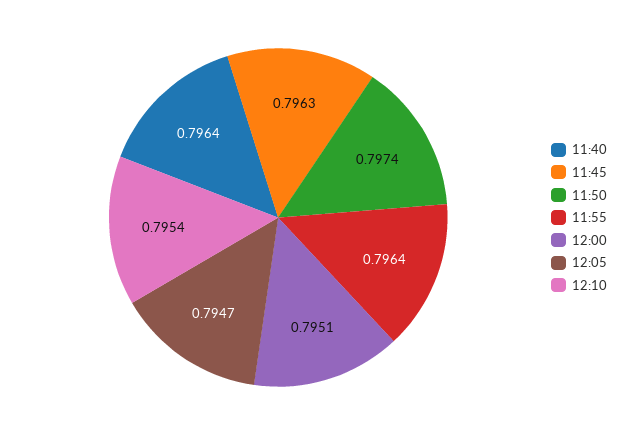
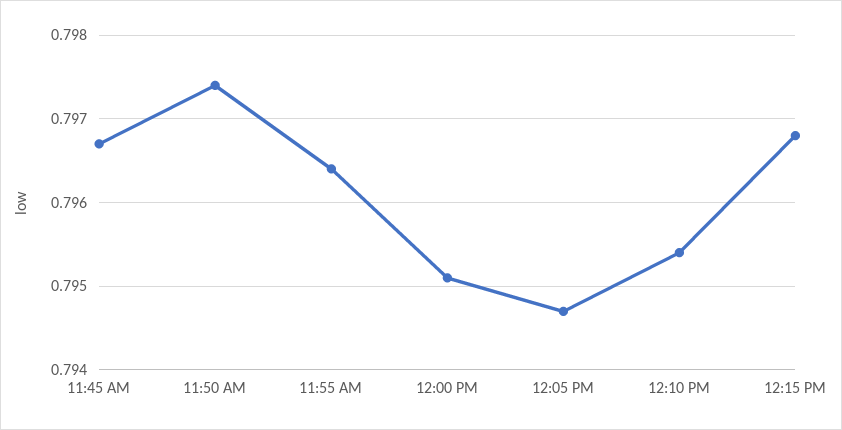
11:40: 0.7964 -> none
11:45: 0.7963 -> 0.7967
12:15 PM: none -> 0.7968

